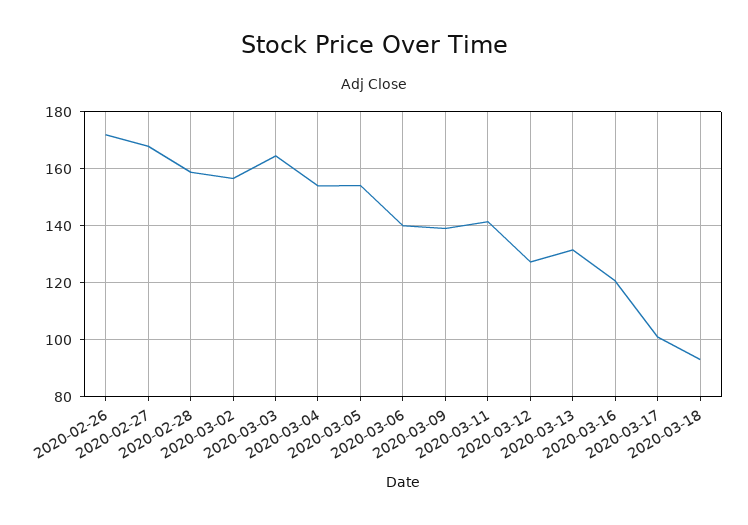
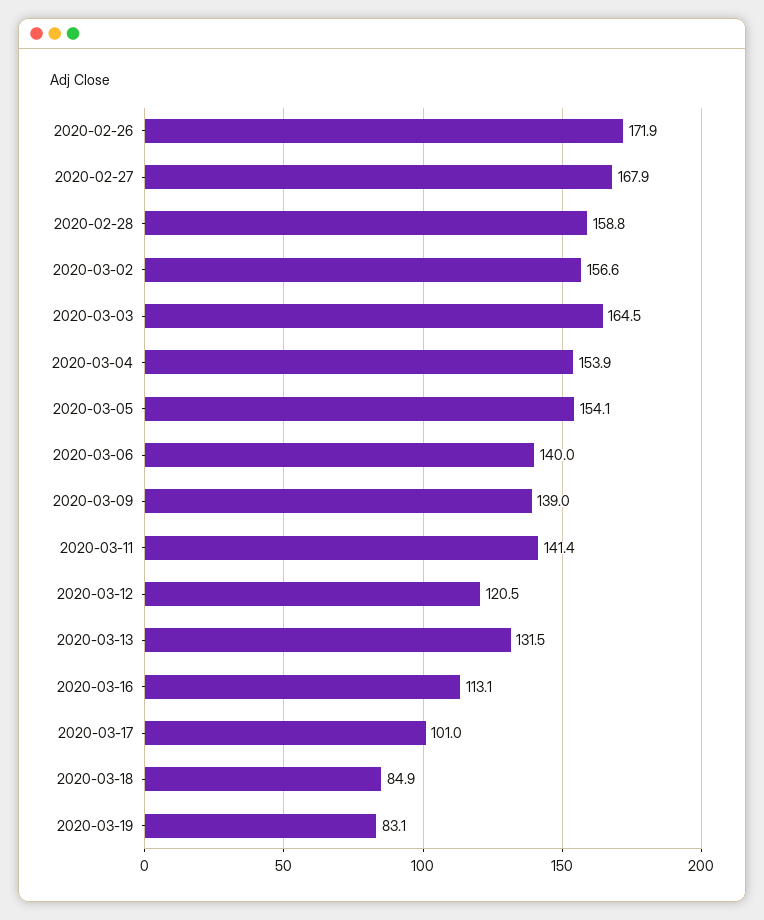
2020-03-12: 127.5 -> 120.5
2020-03-16: 120 -> 113.1
2020-03-18: 92.5 -> 84.9
2020-03-19: none -> 83.1

